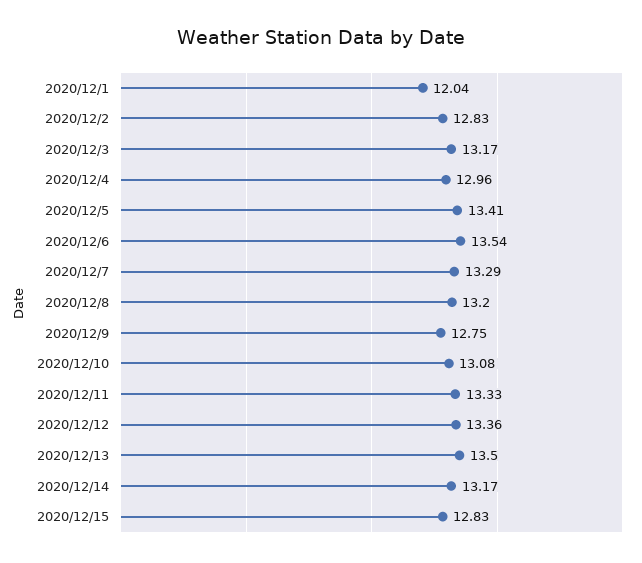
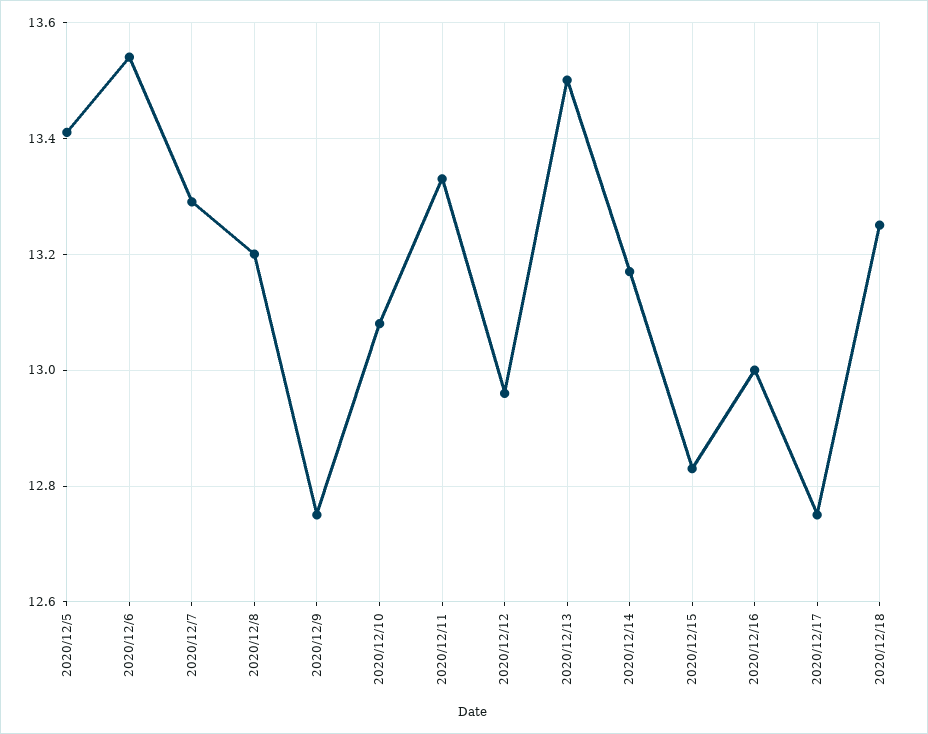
2020/12/1: 12.04 -> none
2020/12/2: 12.83 -> none
2020/12/3: 13.17 -> none
2020/12/4: 12.96 -> none
2020/12/12: 13.36 -> 12.95
2020/12/16: none -> 13
2020/12/17: none -> 12.75
2020/12/18: none -> 13.25

